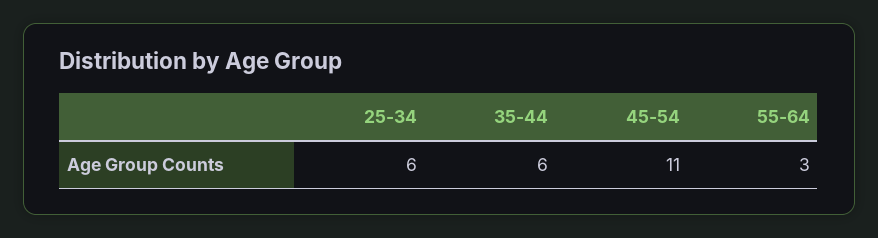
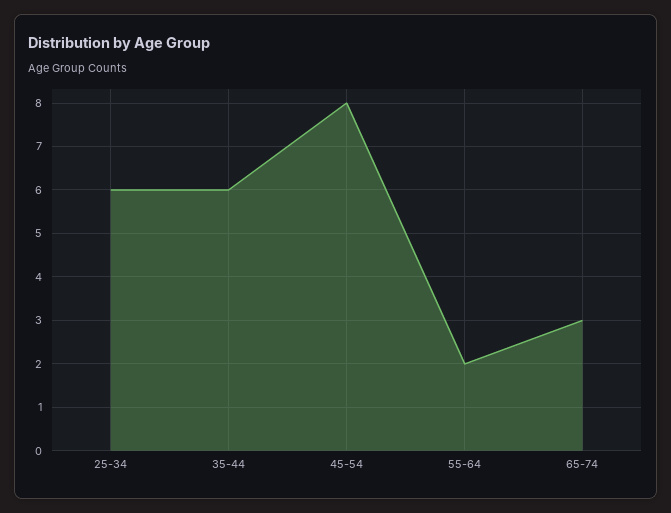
45-54: 11 -> 8
55-64: 3 -> 2
65-74: none -> 3

